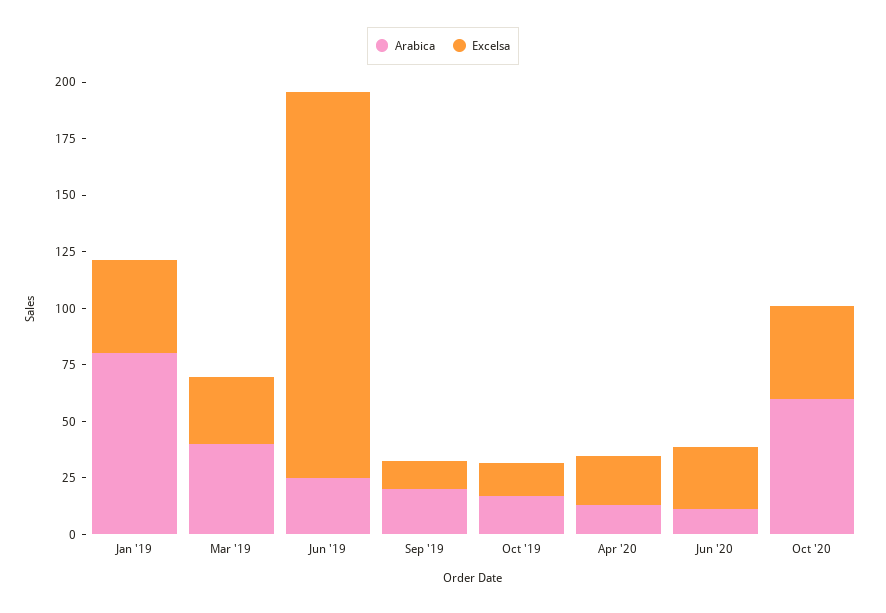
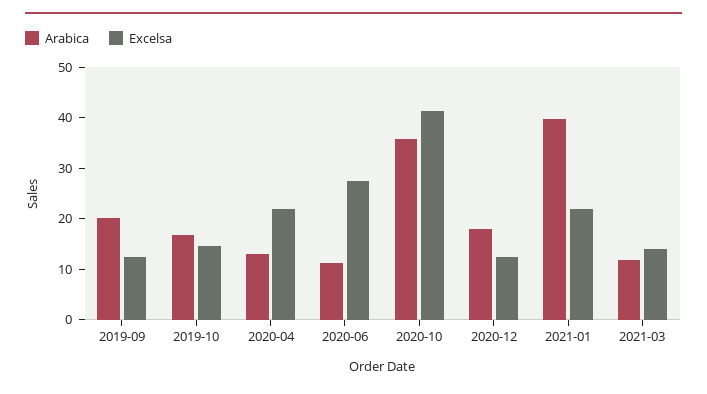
Arabica, Jan '19: 80 -> none
Excelsa, Jan '19: 40 -> none
Arabica, Mar '19: 40 -> none
Excelsa, Mar '19: 30 -> none
Arabica, Jun '19: 25 -> none
Excelsa, Jun '19: 170 -> none
Arabica, Oct '20: 60 -> 36
Arabica, 2020-12: none -> 18
Excelsa, 2020-12: none -> 12
Arabica, 2021-01: none -> 40
Excelsa, 2021-01: none -> 22
Arabica, 2021-03: none -> 12
Excelsa, 2021-03: none -> 14

